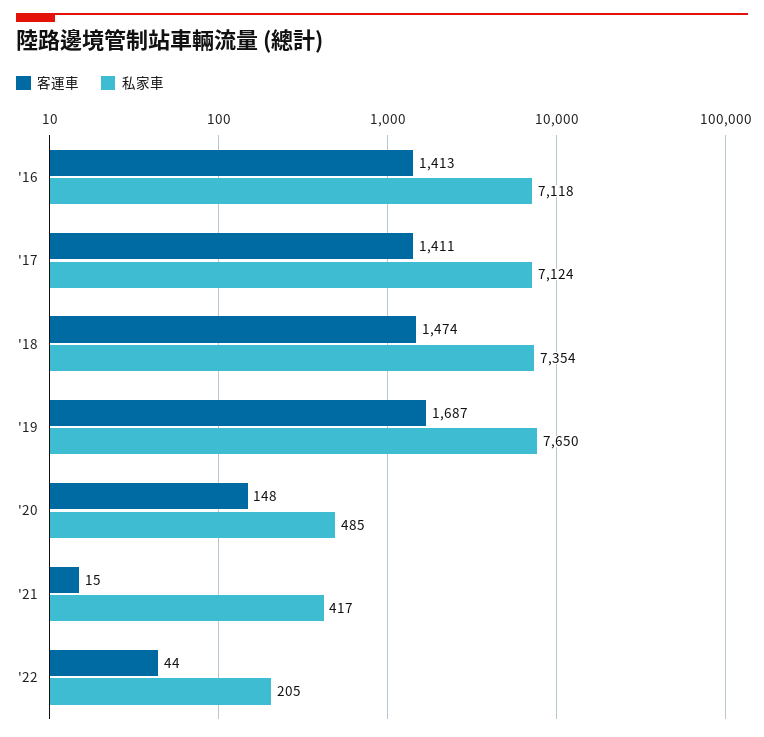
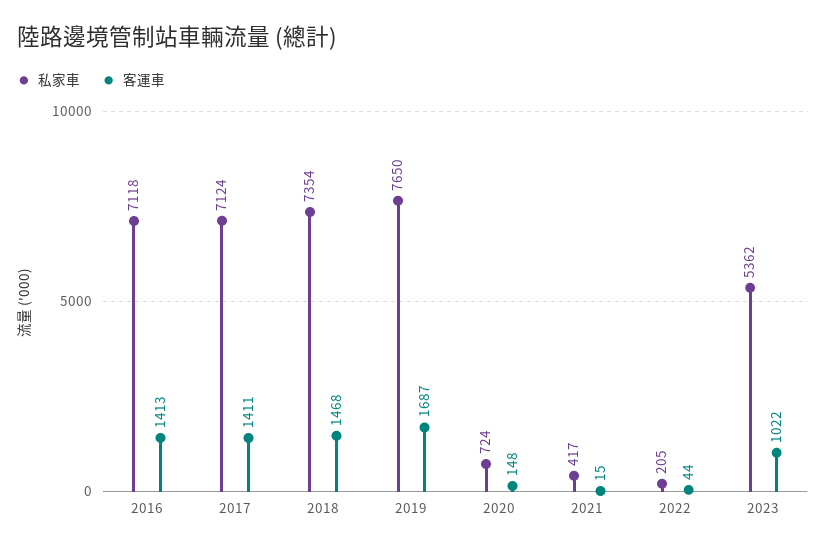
客運車, '18: 1474 -> 1468
私家車, '20: 485 -> 724
私家車, 2023: none -> 5362
客運車, 2023: none -> 1022

